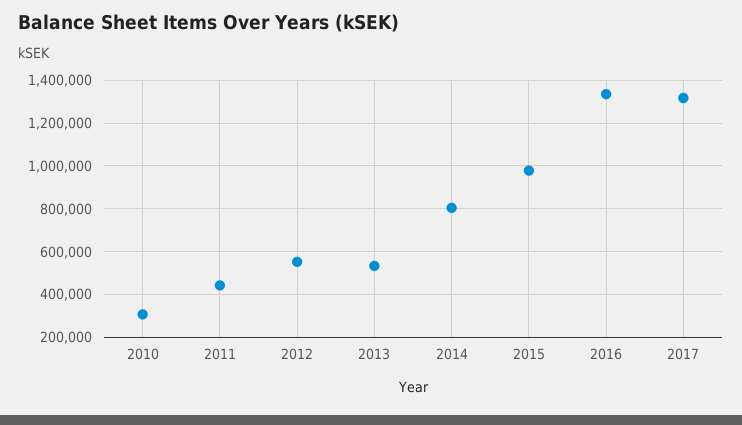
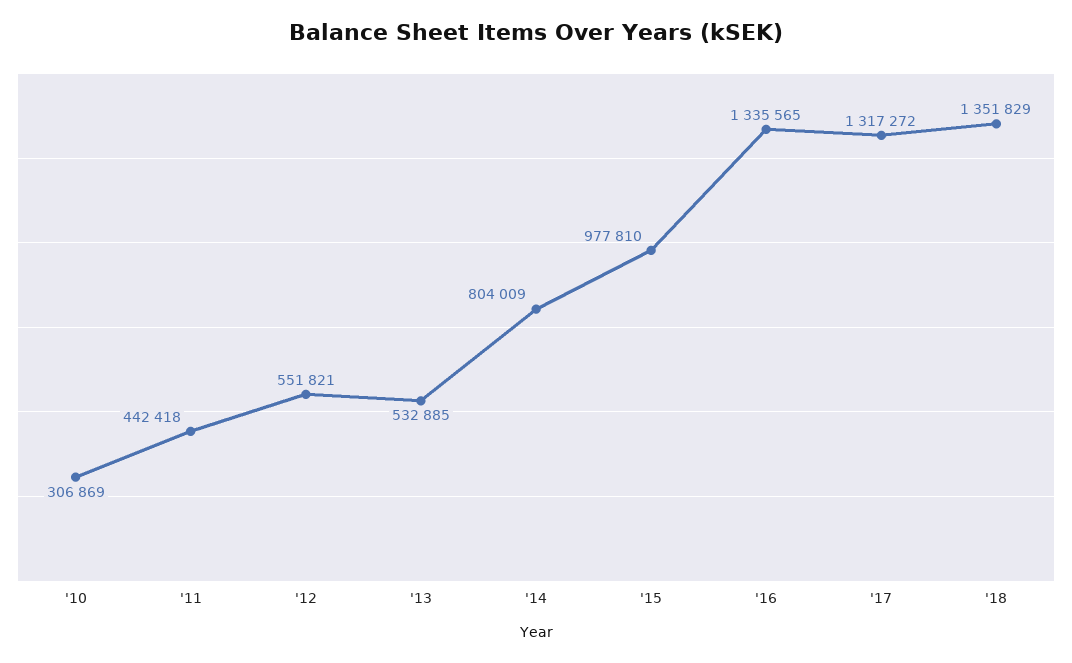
'18: none -> 1351829

